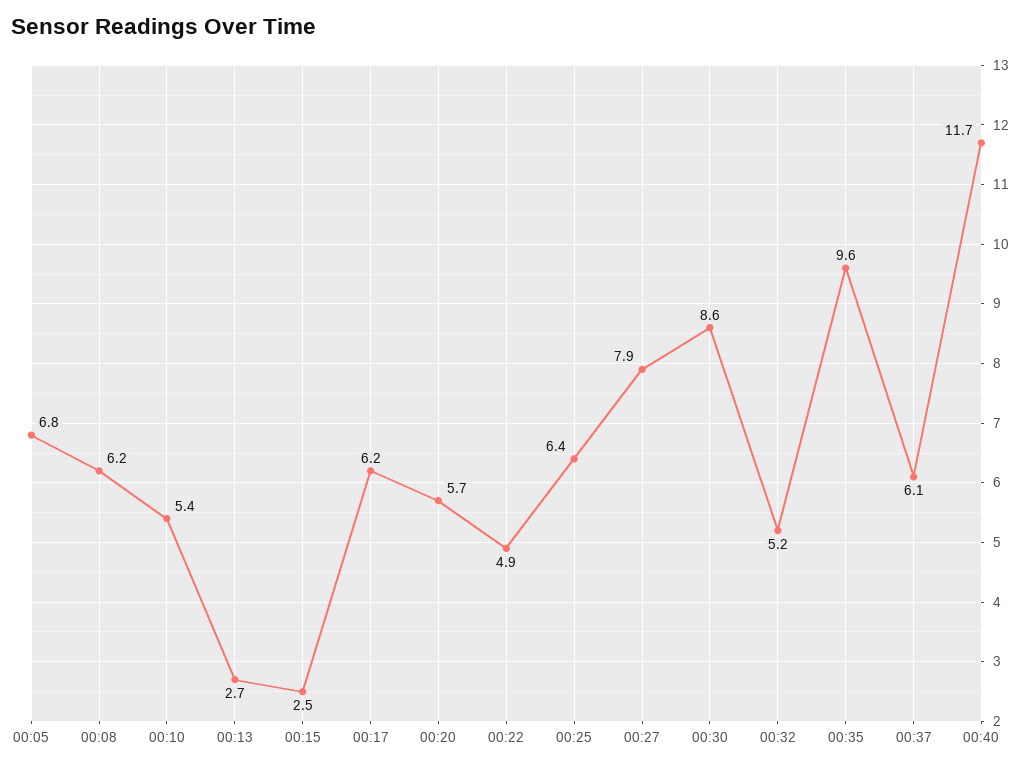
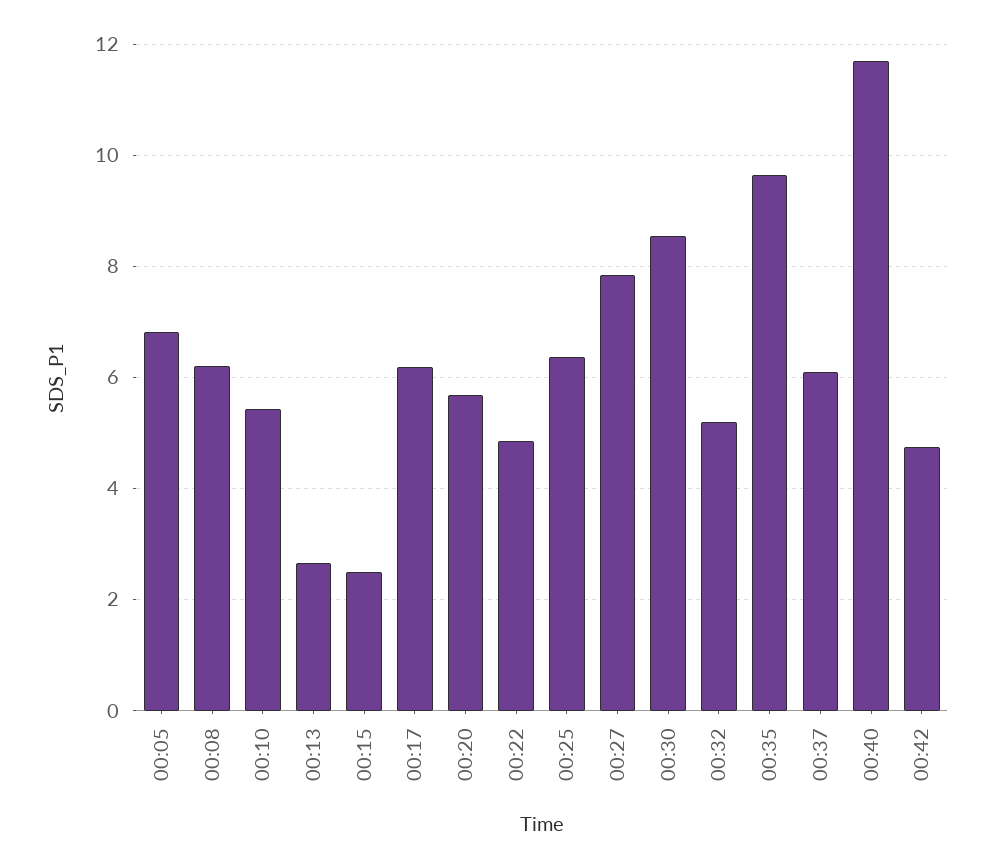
00:42: none -> 4.8

